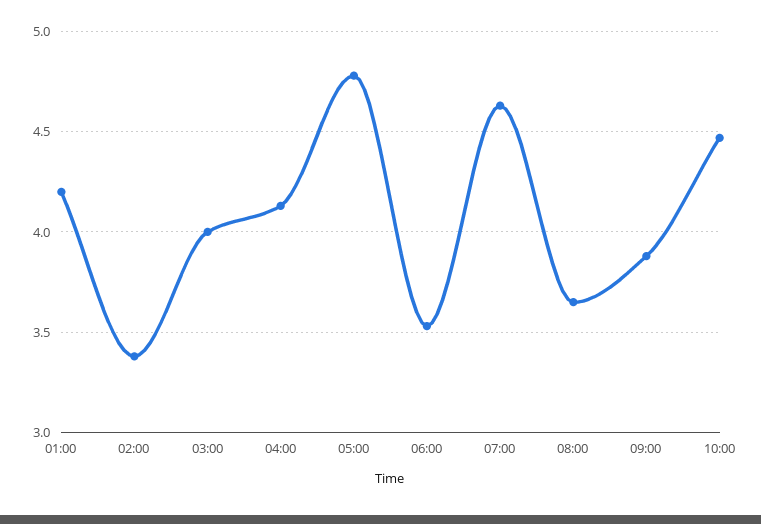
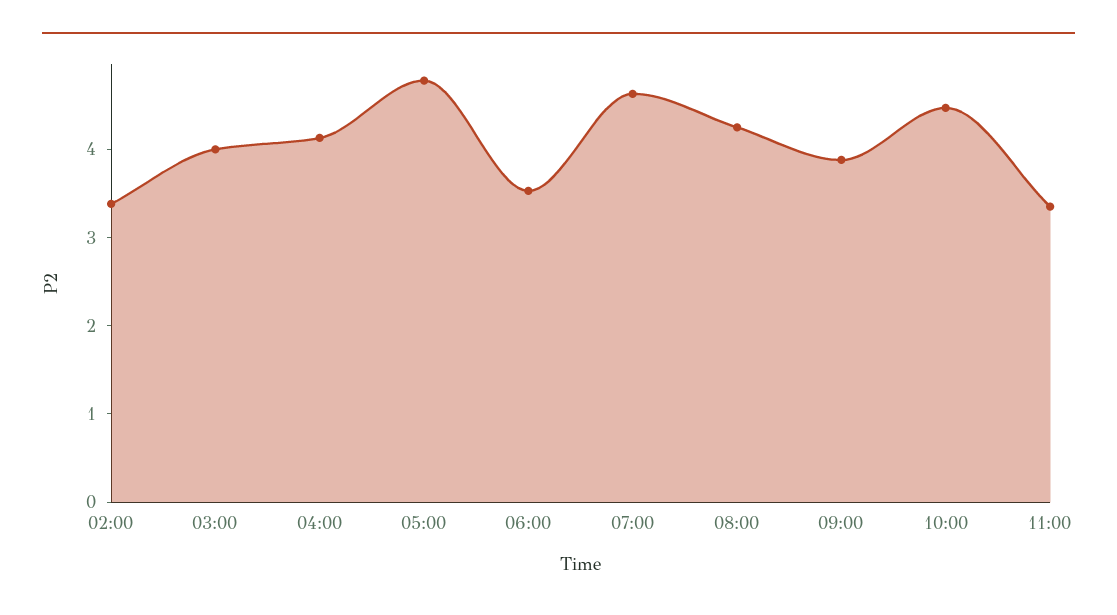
01:00: 4.2 -> none
08:00: 3.65 -> 4.2
11:00: none -> 3.4

